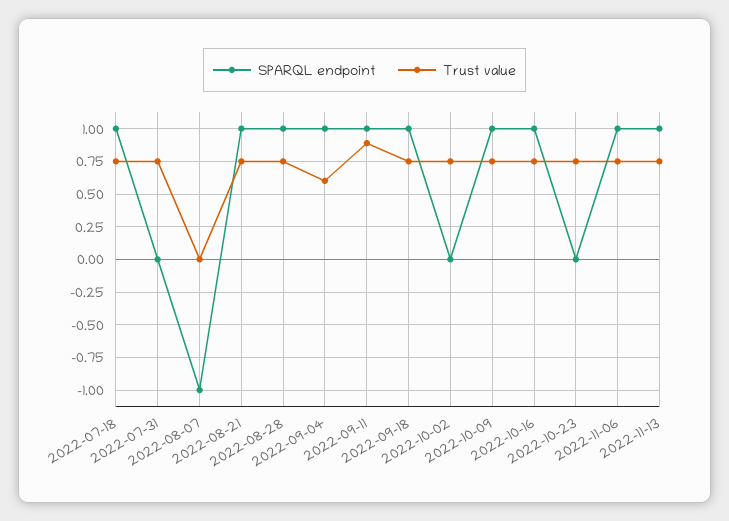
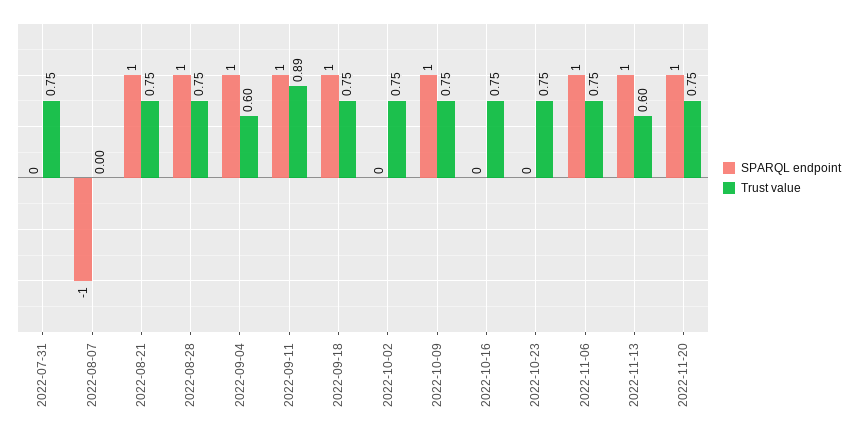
SPARQL endpoint, 2022-07-18: 1 -> none
Trust value, 2022-07-18: 0.75 -> none
SPARQL endpoint, 2022-10-16: 1 -> 0
Trust value, 2022-11-13: 0.75 -> 0.6
SPARQL endpoint, 2022-11-20: none -> 1
Trust value, 2022-11-20: none -> 0.75

